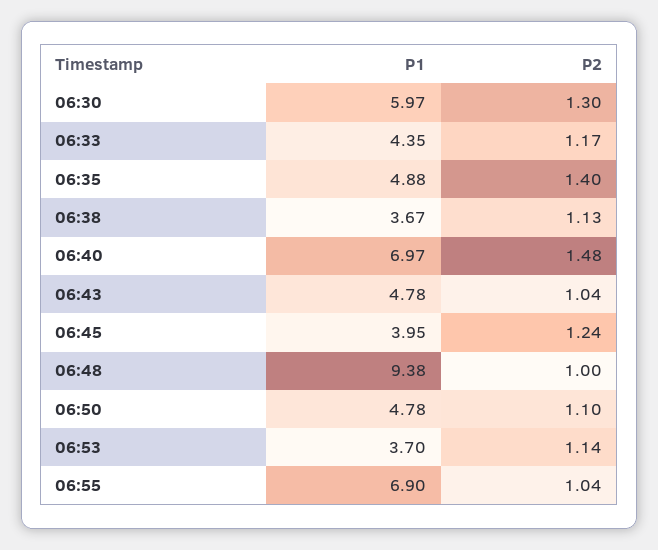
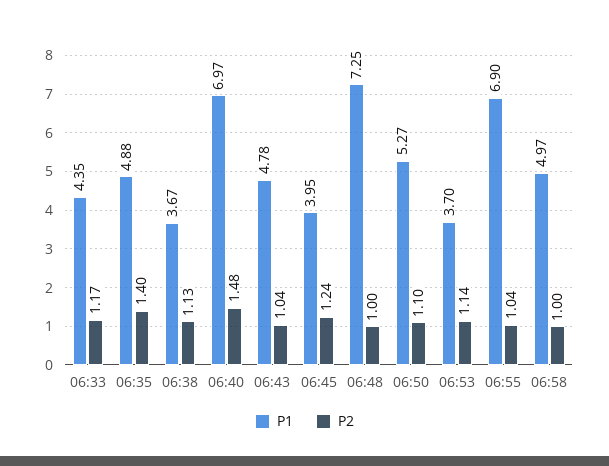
P1, 06:30: 5.97 -> none
P2, 06:30: 1.3 -> none
P1, 06:48: 9.38 -> 7.25
P1, 06:50: 4.78 -> 5.27
P1, 06:58: none -> 4.97
P2, 06:58: none -> 1

